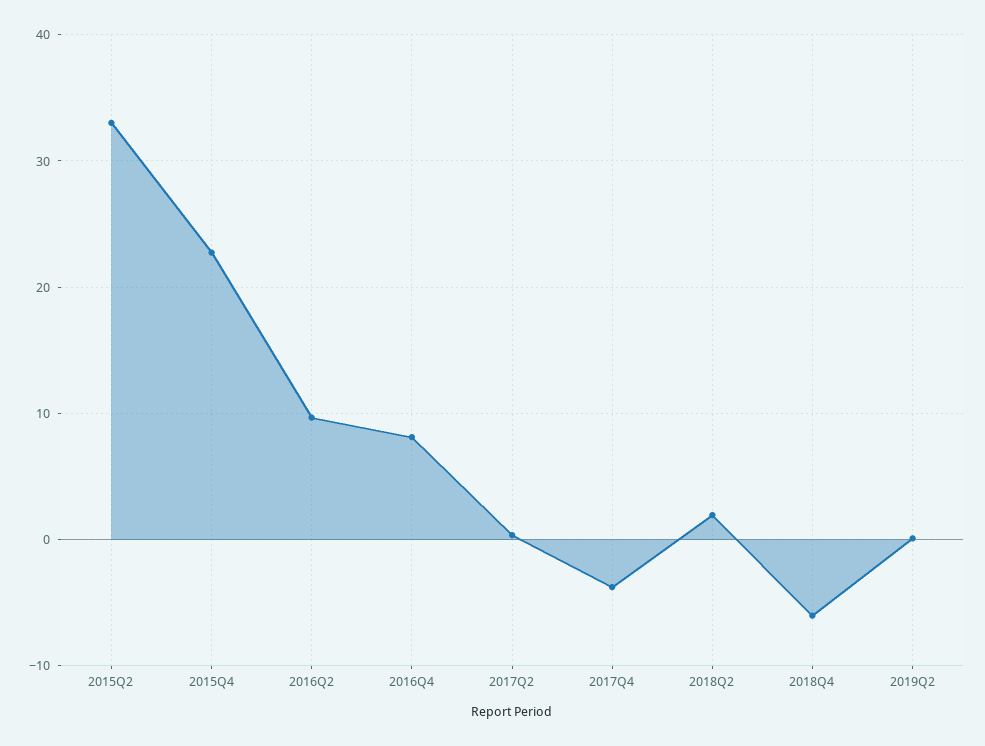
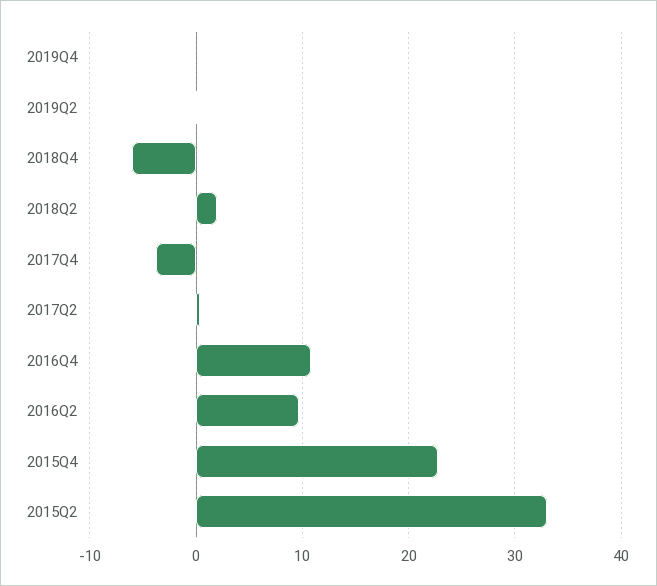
2016Q4: 8 -> 11
2019Q4: none -> 0

